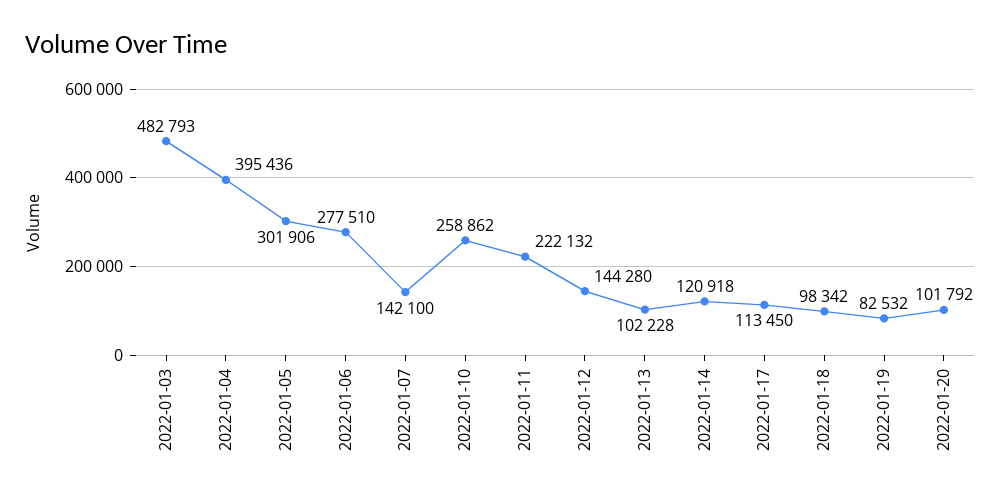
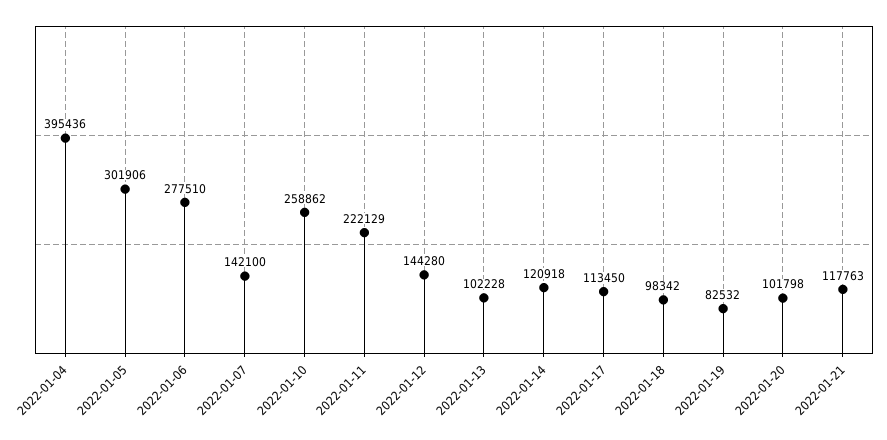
2022-01-03: 482793 -> none
2022-01-11: 222132 -> 222129
2022-01-20: 101792 -> 101798
2022-01-21: none -> 117763

